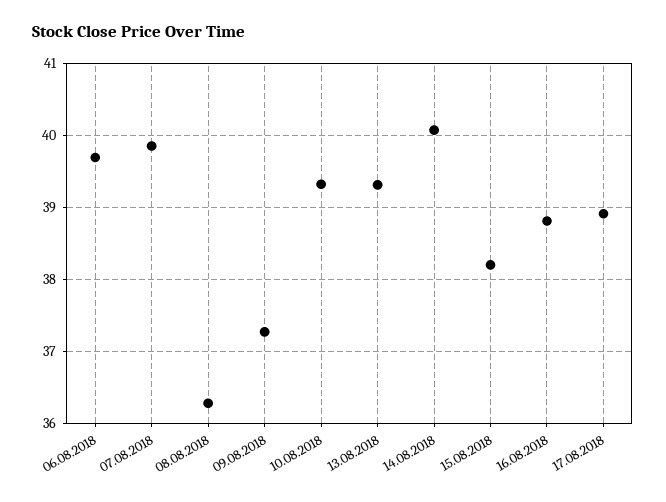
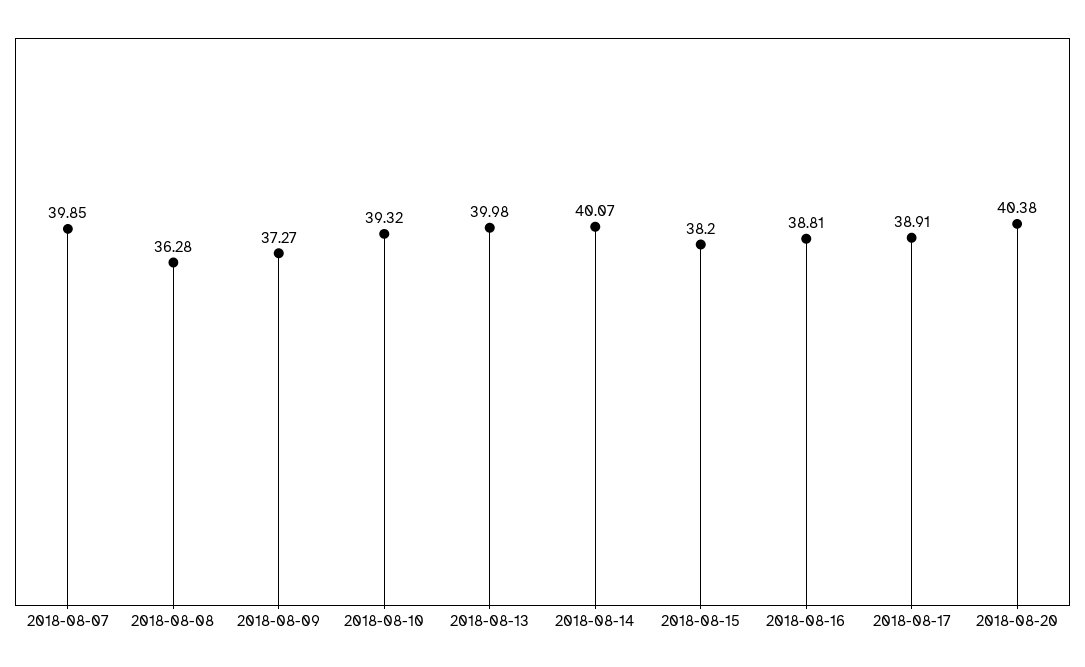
06.08.2018: 39.7 -> none
13.08.2018: 39.3 -> 39.98
2018-08-20: none -> 40.38

